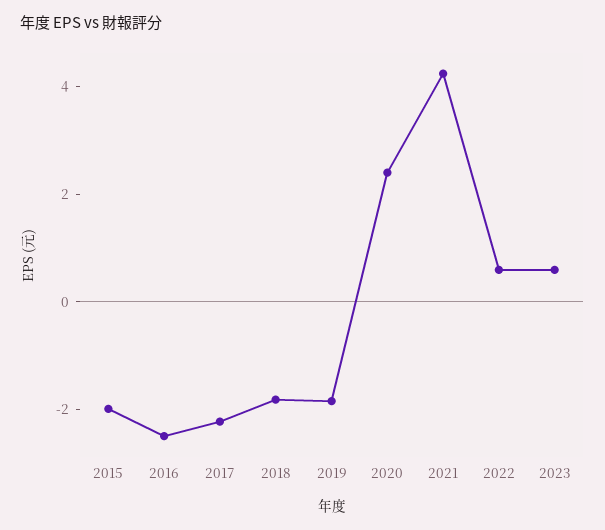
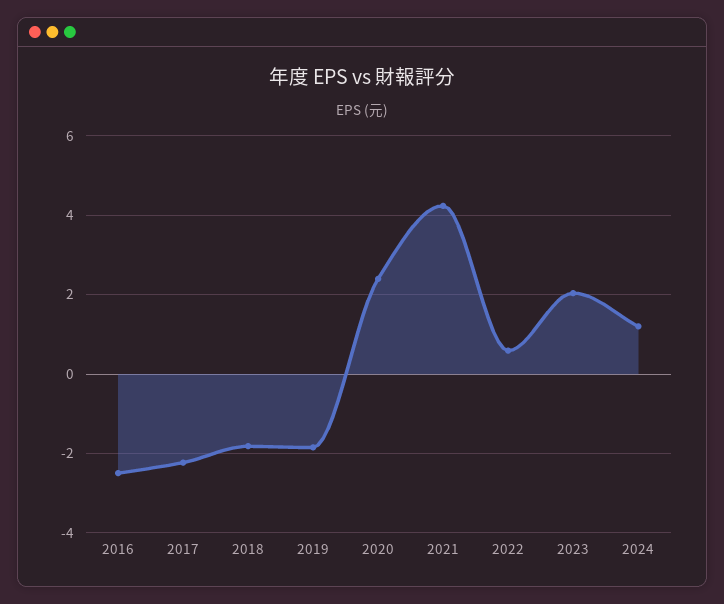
2015: -2 -> none
2023: 0.5 -> 2
2024: none -> 1.2

